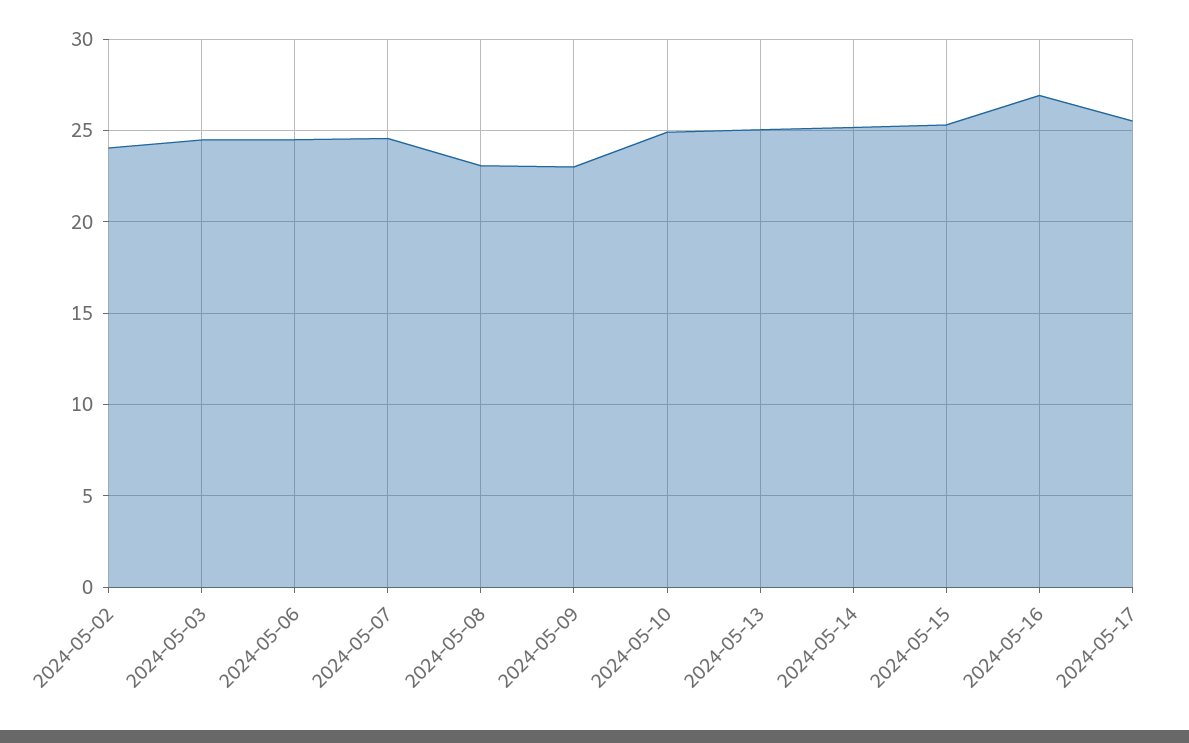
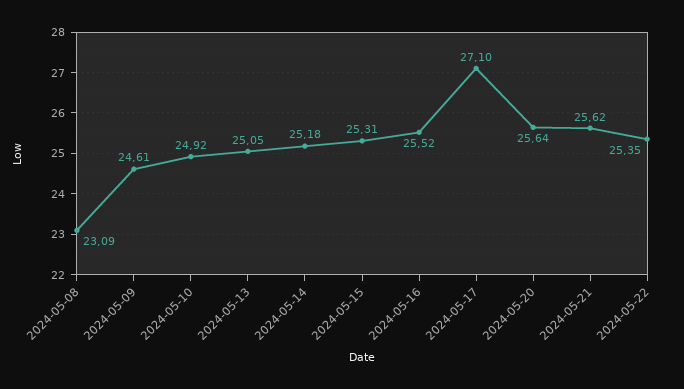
2024-05-02: 24 -> none
2024-05-03: 24.5 -> none
2024-05-06: 24.5 -> none
2024-05-07: 24.5 -> none
2024-05-09: 23 -> 24.61
2024-05-16: 27 -> 25.52
2024-05-17: 25.5 -> 27.1
2024-05-20: none -> 25.64
2024-05-21: none -> 25.62
2024-05-22: none -> 25.35

